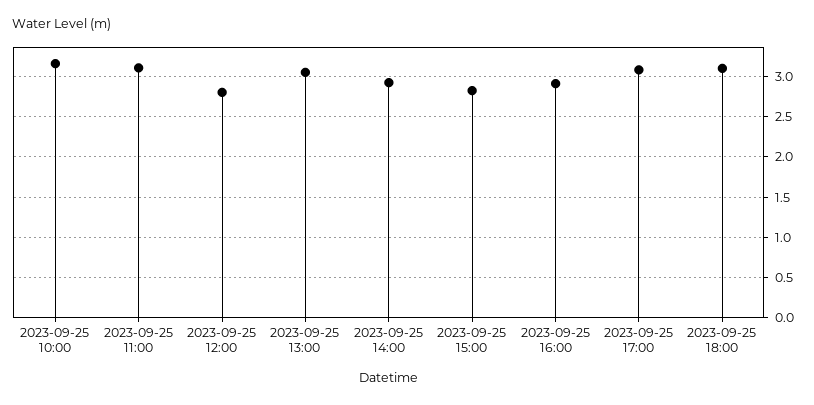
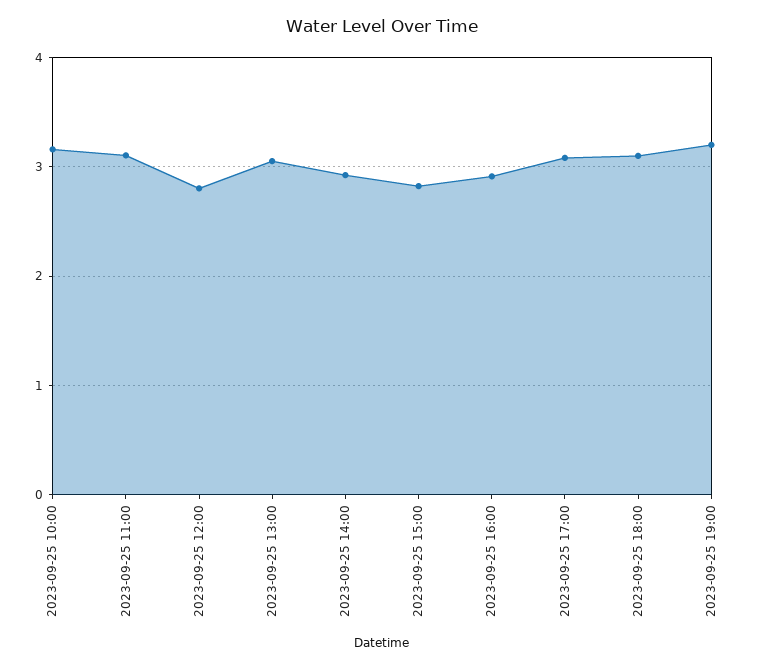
2023-09-25 19:00: none -> 3.2

